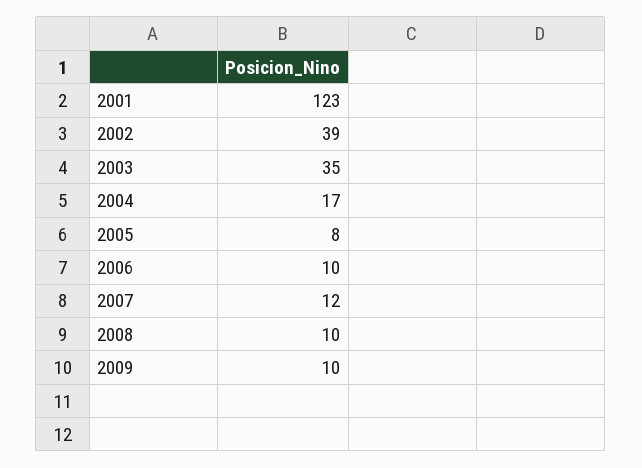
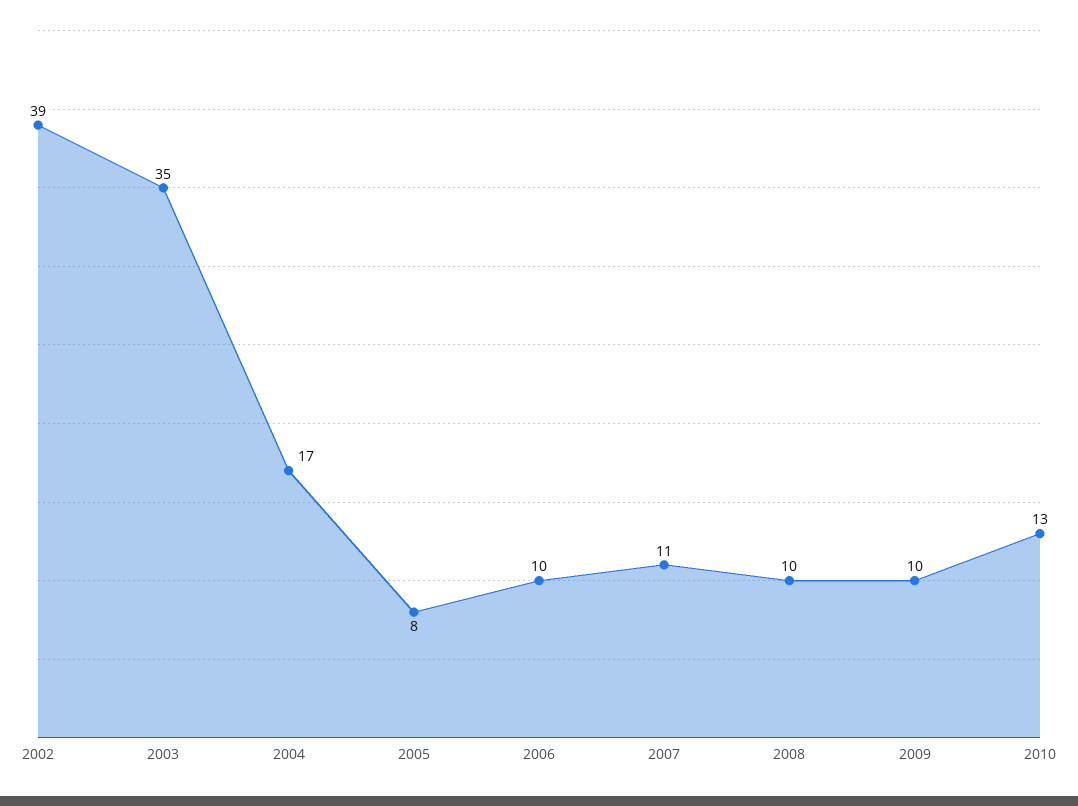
2001: 123 -> none
2007: 12 -> 11
2010: none -> 13

